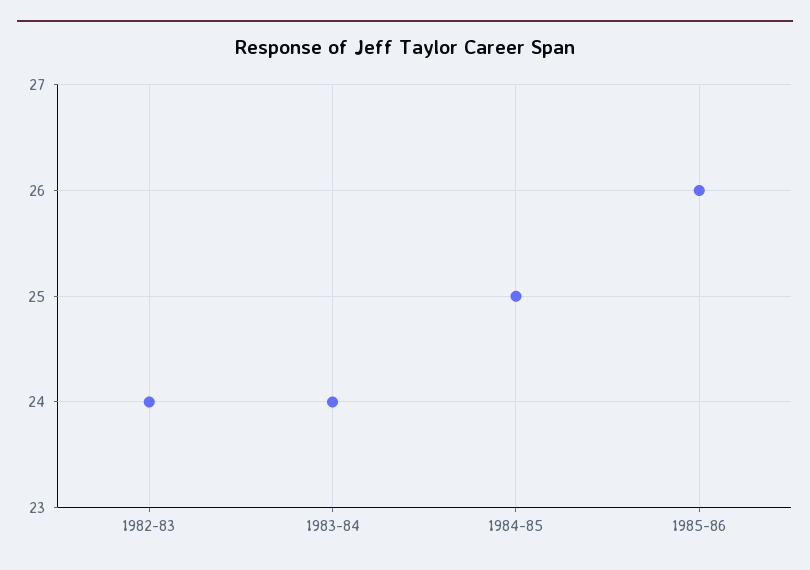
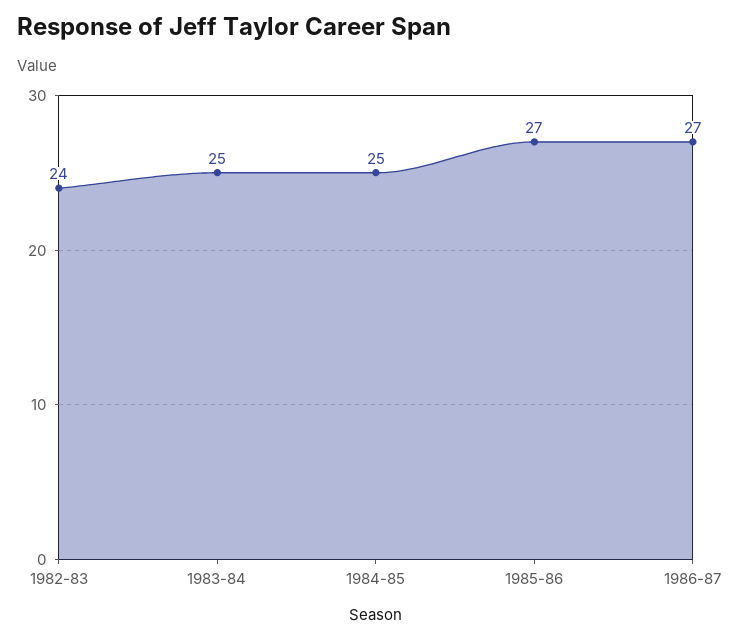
1983-84: 24 -> 25
1985-86: 26 -> 27
1986-87: none -> 27

